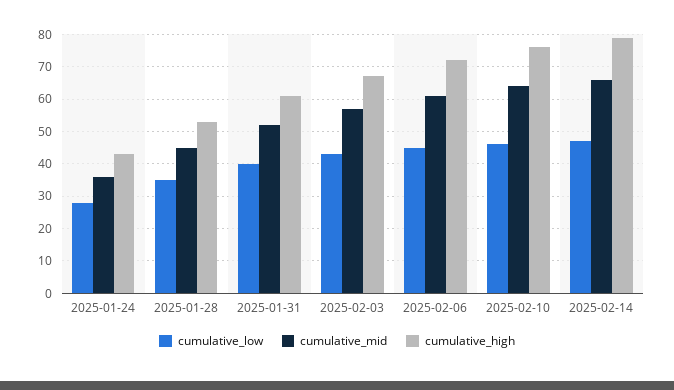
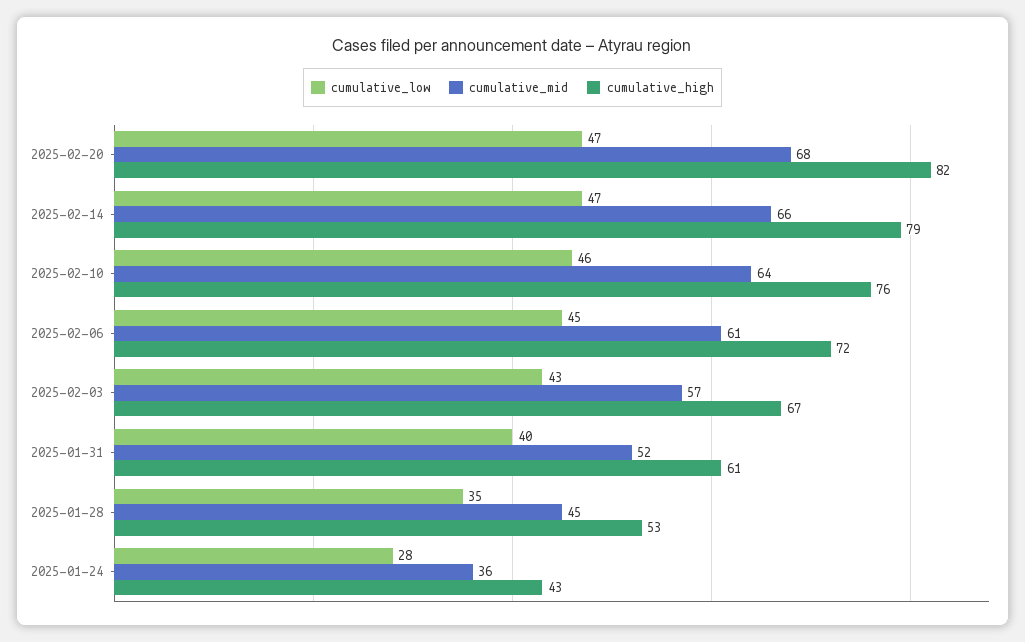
cumulative_low, 2025-02-20: none -> 47
cumulative_mid, 2025-02-20: none -> 68
cumulative_high, 2025-02-20: none -> 82

